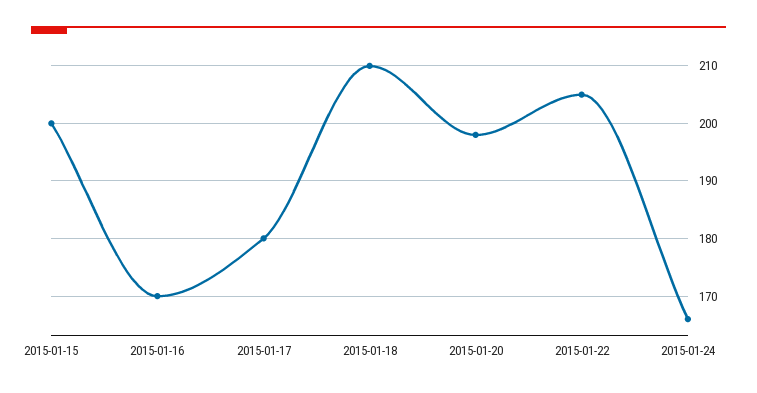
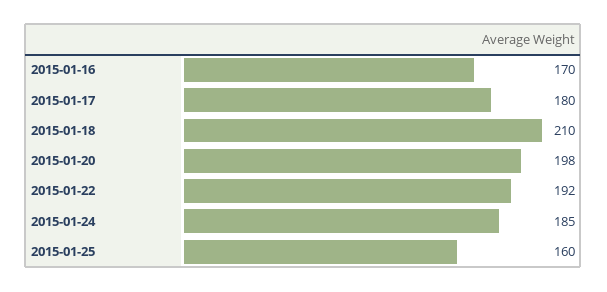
2015-01-15: 200 -> none
2015-01-22: 205 -> 192
2015-01-24: 165 -> 185
2015-01-25: none -> 160

